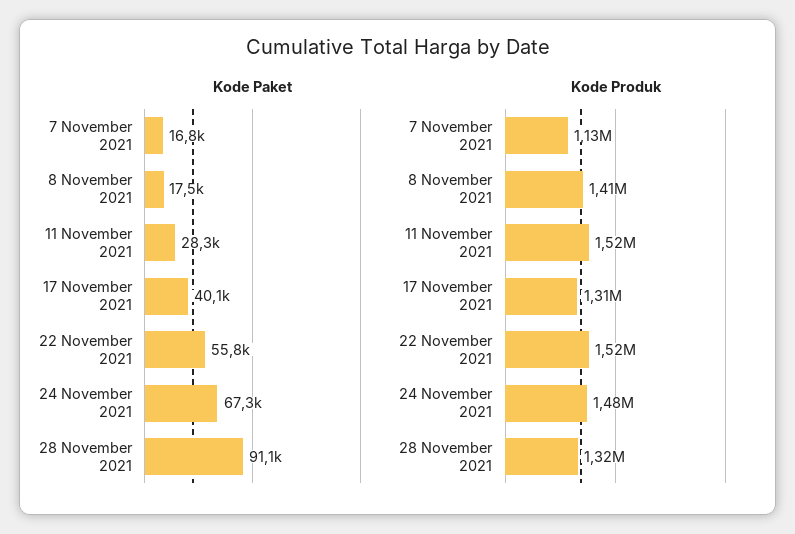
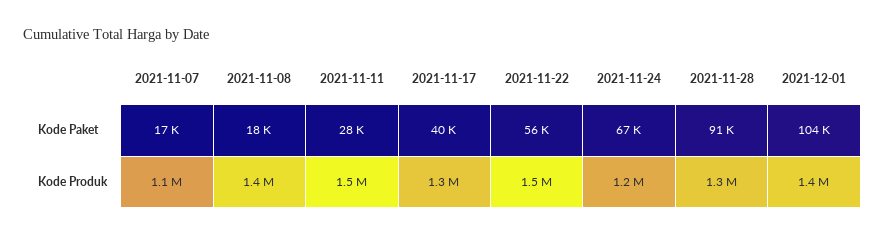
Kode Produk, 24 November 2021: 1480000 -> 1200000
Kode Paket, 2021-12-01: none -> 104000
Kode Produk, 2021-12-01: none -> 1400000

